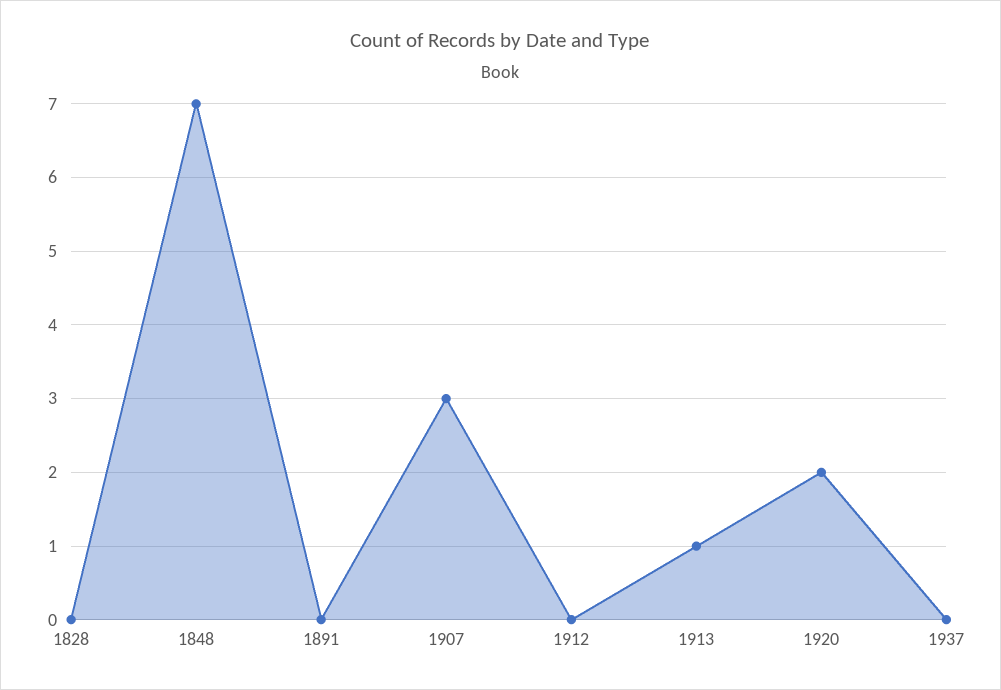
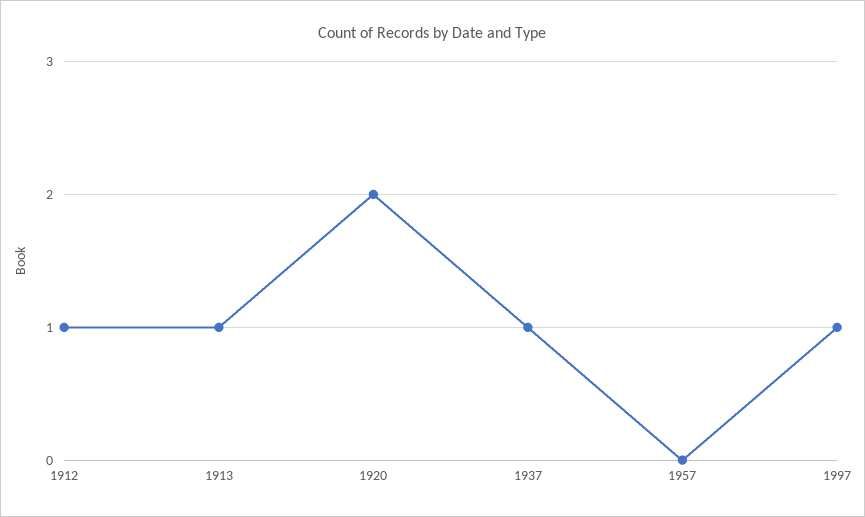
1828: 0 -> none
1848: 7 -> none
1891: 0 -> none
1907: 3 -> none
1912: 0 -> 1
1937: 0 -> 1
1957: none -> 0
1997: none -> 1

